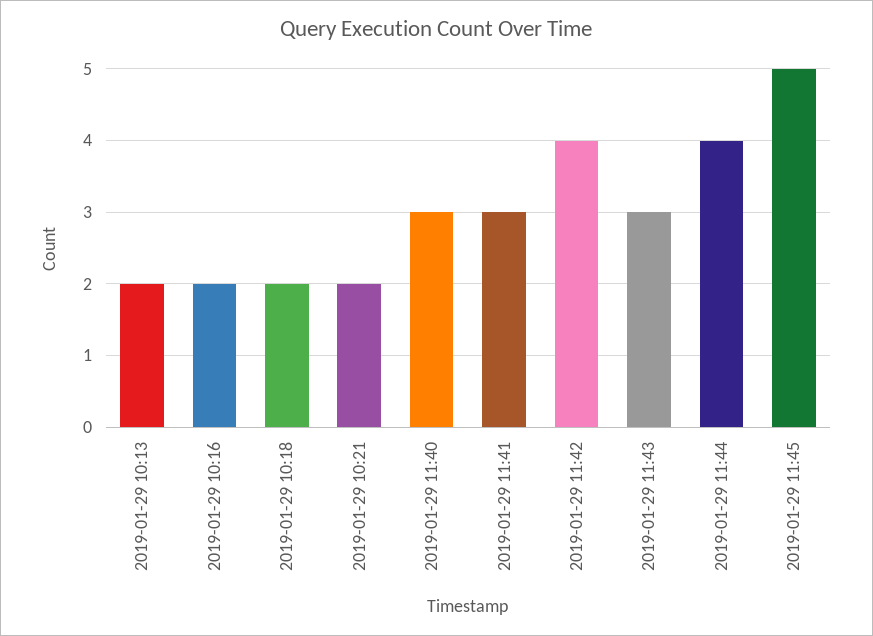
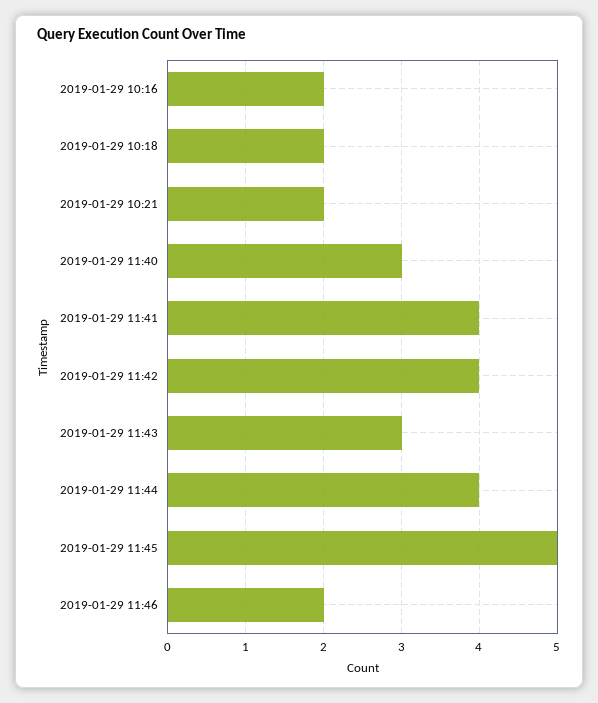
2019-01-29 10:13: 2 -> none
2019-01-29 11:41: 3 -> 4
2019-01-29 11:46: none -> 2

